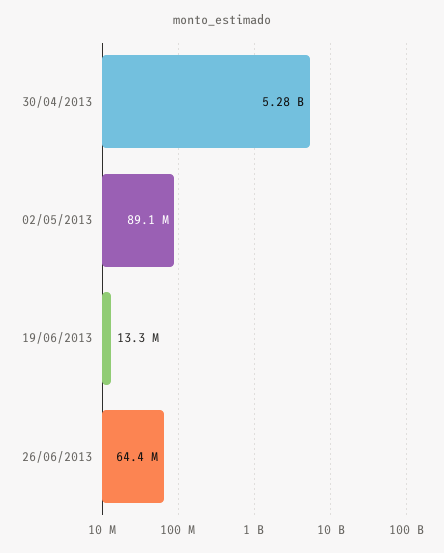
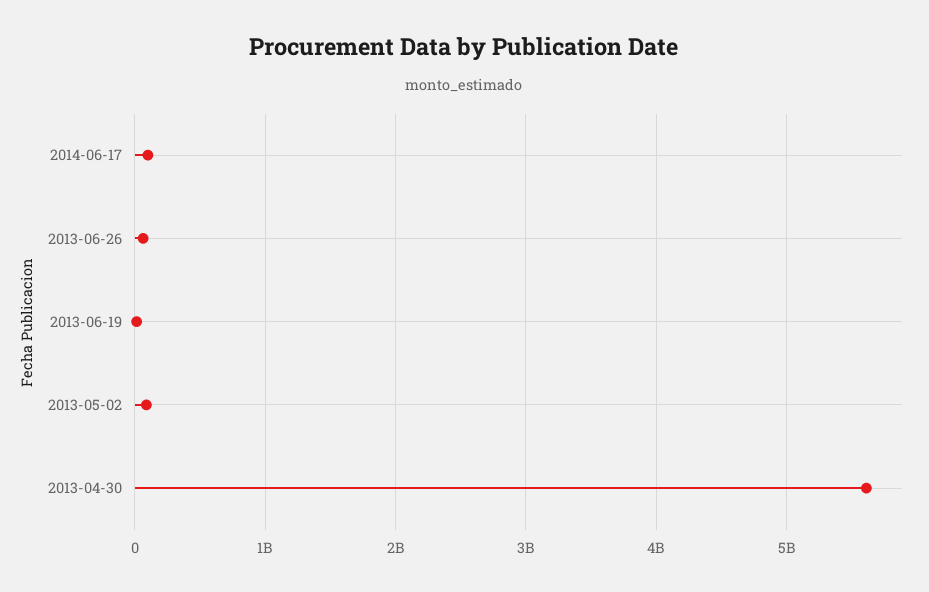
30/04/2013: 5280000000 -> 5600000000
2014-06-17: none -> 100000000

